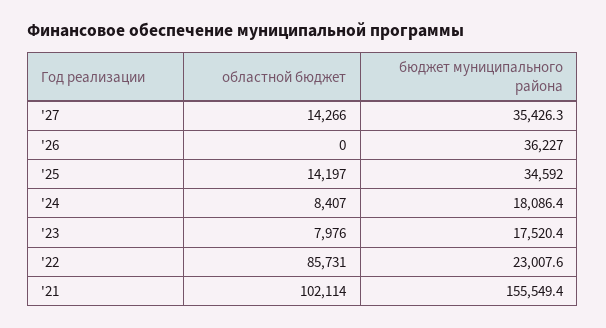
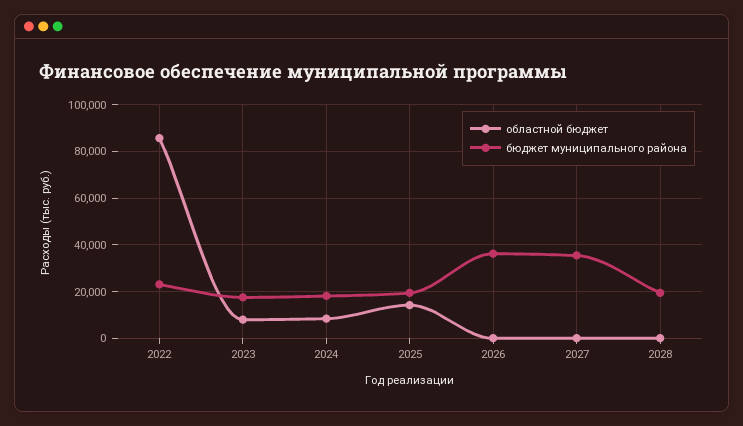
областной бюджет, '27: 14266 -> 0
бюджет муниципального района, '25: 34592 -> 20000
областной бюджет, '21: 102114 -> none
бюджет муниципального района, '21: 155549.4 -> none
областной бюджет, 2028: none -> 0
бюджет муниципального района, 2028: none -> 20000

